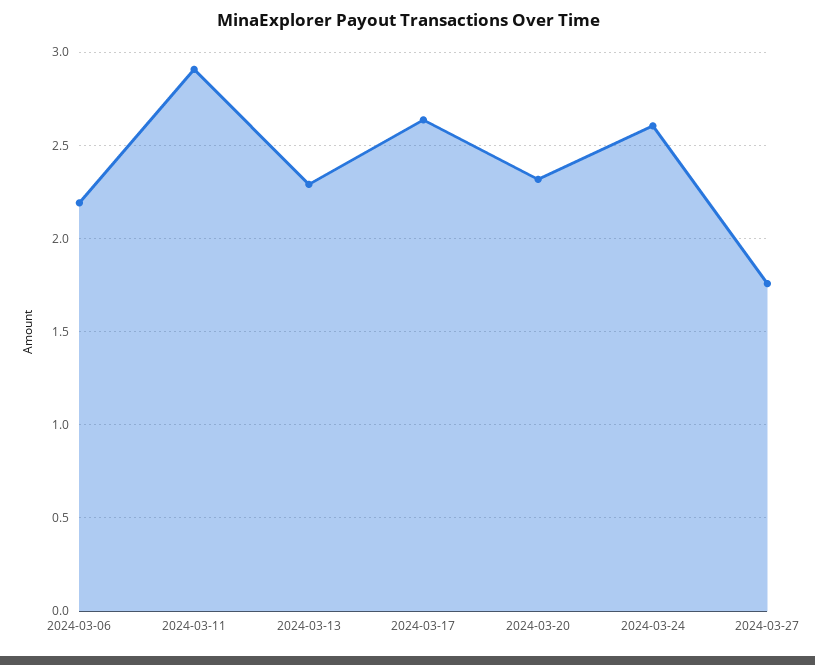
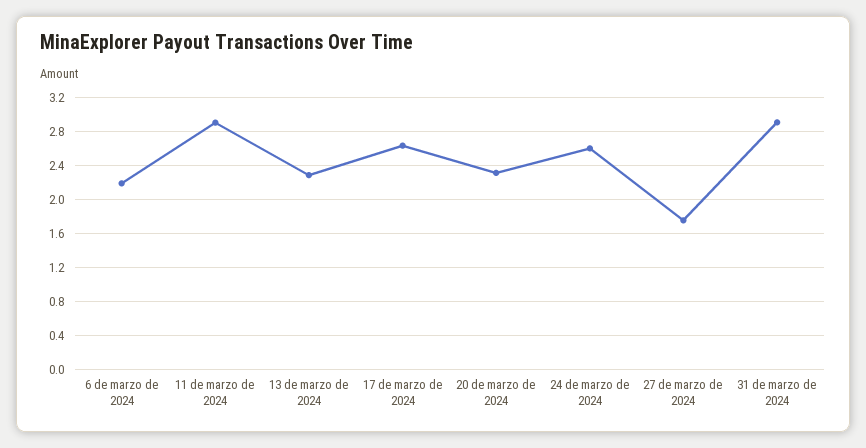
31 de marzo de 2024: none -> 2.9

